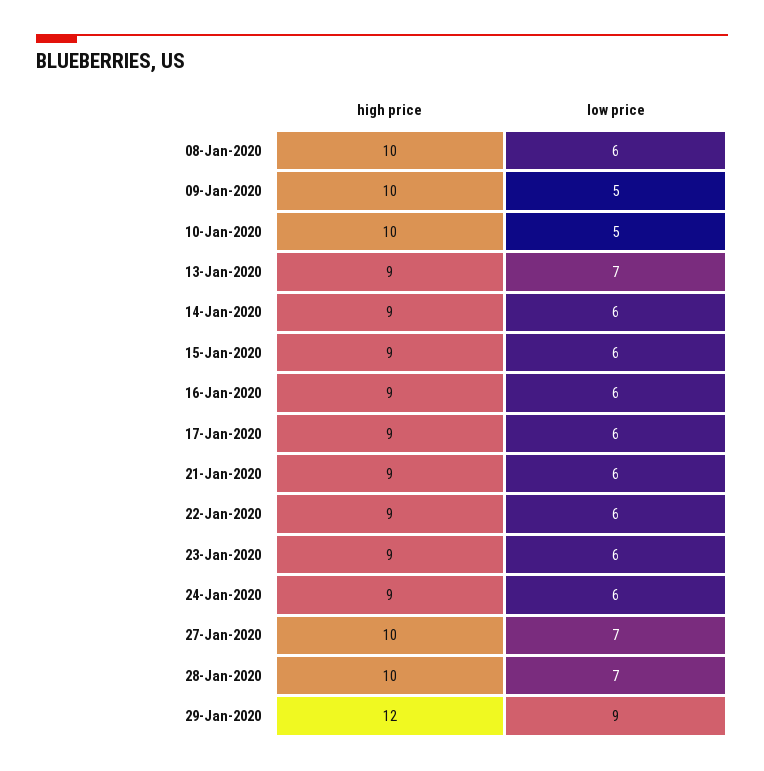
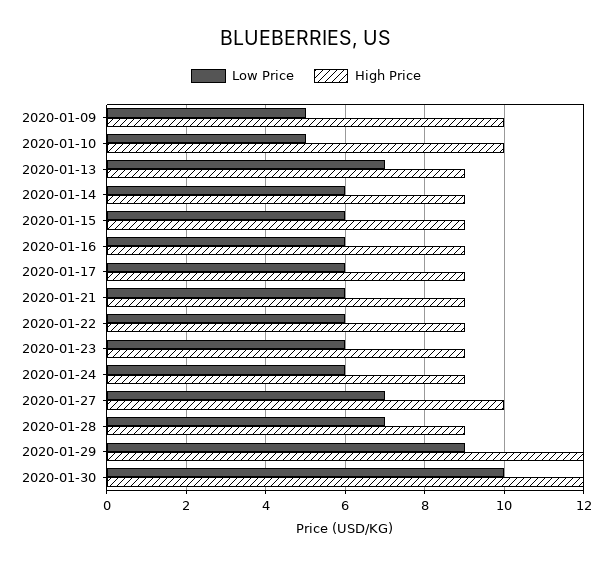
high price, 08-Jan-2020: 10 -> none
low price, 08-Jan-2020: 6 -> none
high price, 28-Jan-2020: 10 -> 9
low price, 2020-01-30: none -> 10
high price, 2020-01-30: none -> 12

